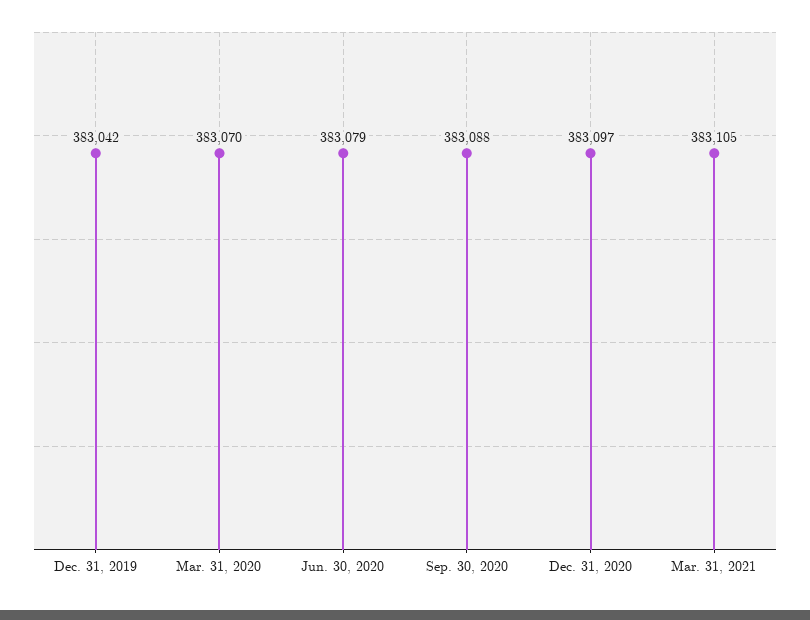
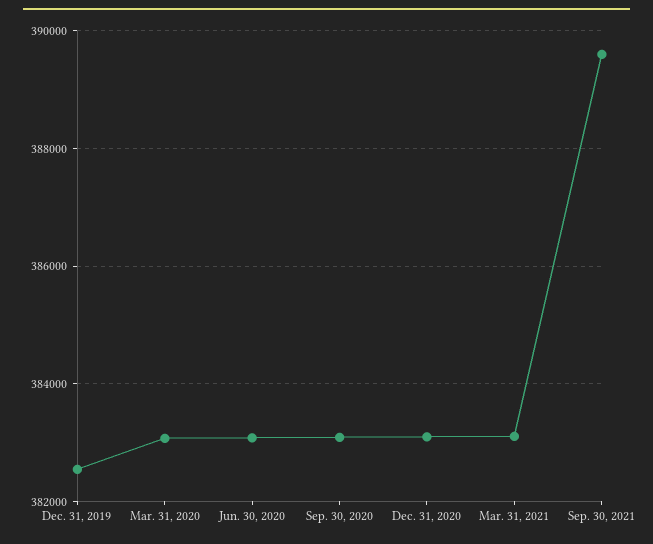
Dec. 31, 2019: 383042 -> 382600
Sep. 30, 2021: none -> 389600

